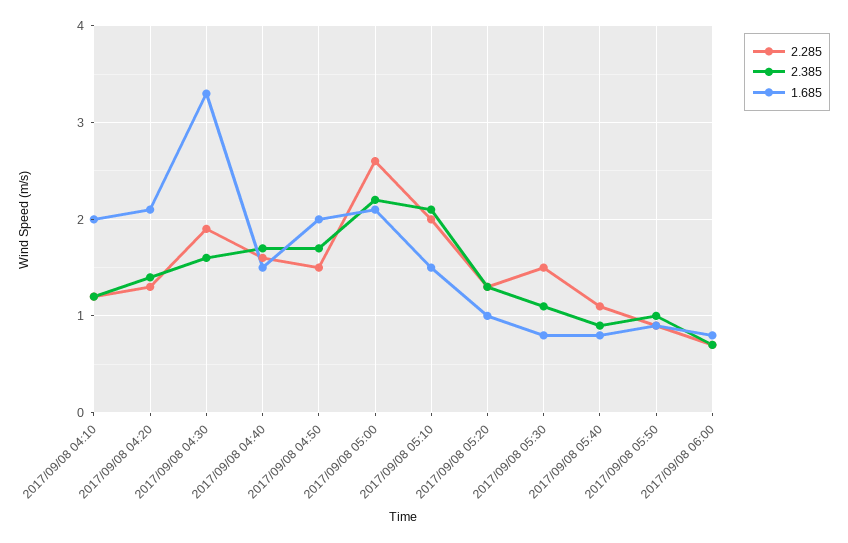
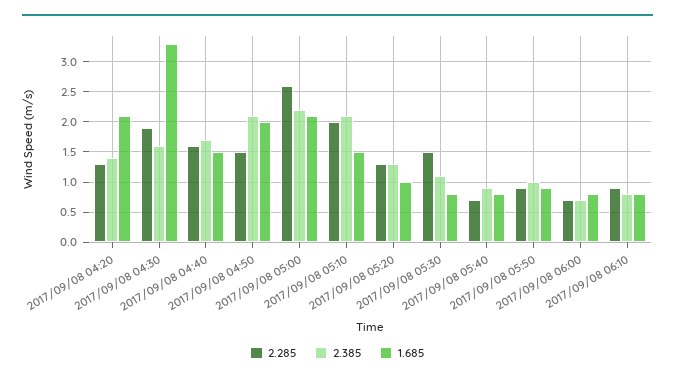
2.285, 2017/09/08 04:10: 1.2 -> none
2.385, 2017/09/08 04:10: 1.2 -> none
1.685, 2017/09/08 04:10: 2 -> none
2.385, 2017/09/08 04:50: 1.7 -> 2.1
2.285, 2017/09/08 05:40: 1.1 -> 0.7
2.285, 2017/09/08 06:10: none -> 0.9
2.385, 2017/09/08 06:10: none -> 0.8
1.685, 2017/09/08 06:10: none -> 0.8

